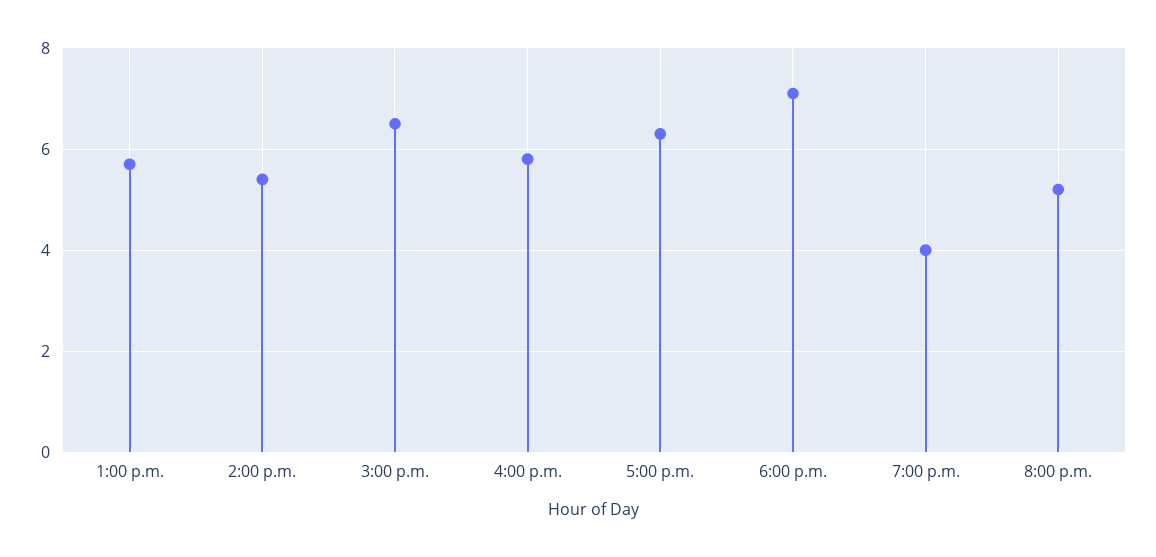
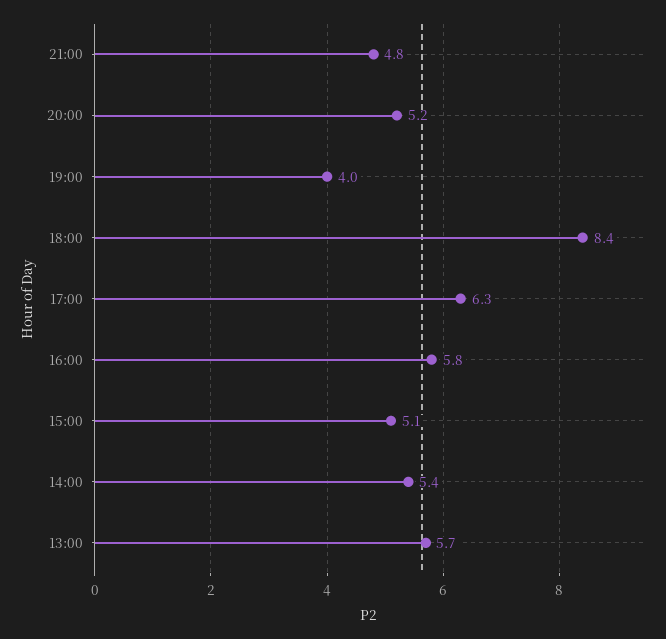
3:00 p.m.: 6.5 -> 5.1
6:00 p.m.: 7 -> 8.4
21:00: none -> 4.8

